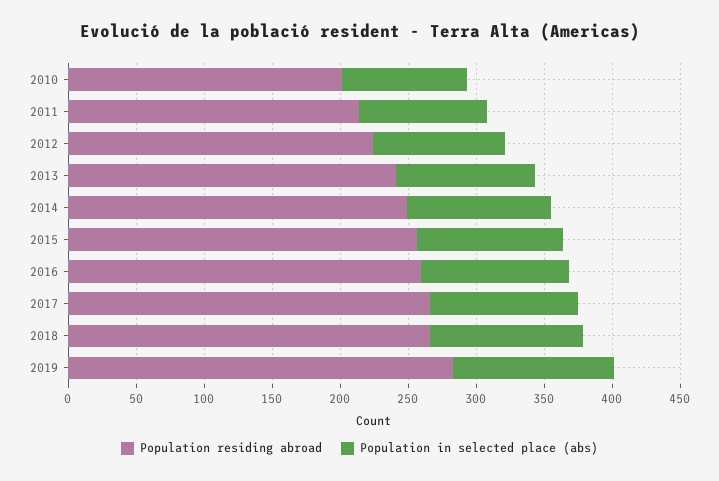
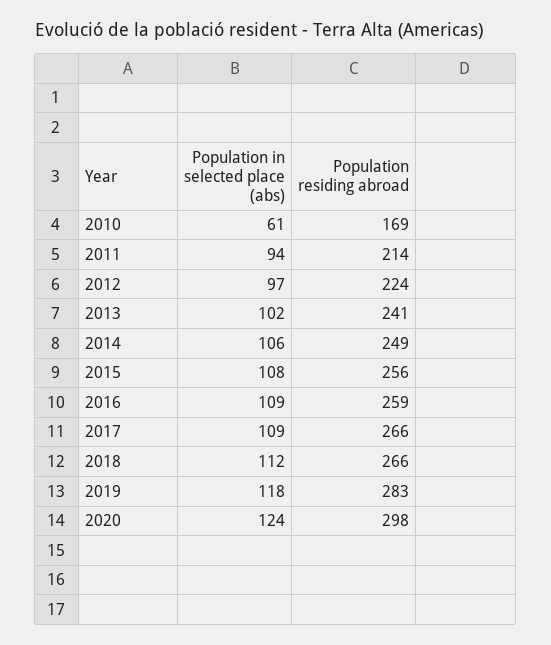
Population residing abroad, 2010: 200 -> 169
Population in selected place (abs), 2010: 90 -> 61
Population in selected place (abs), 2020: none -> 124
Population residing abroad, 2020: none -> 298

